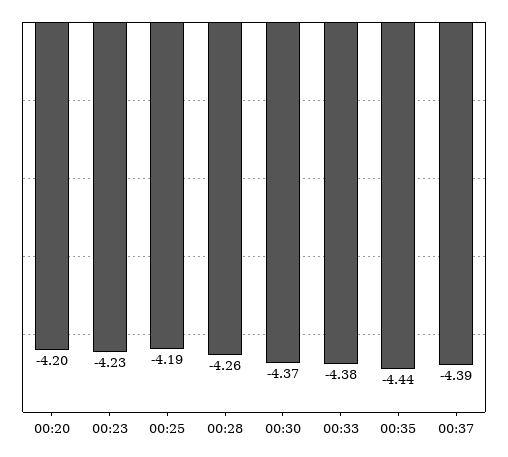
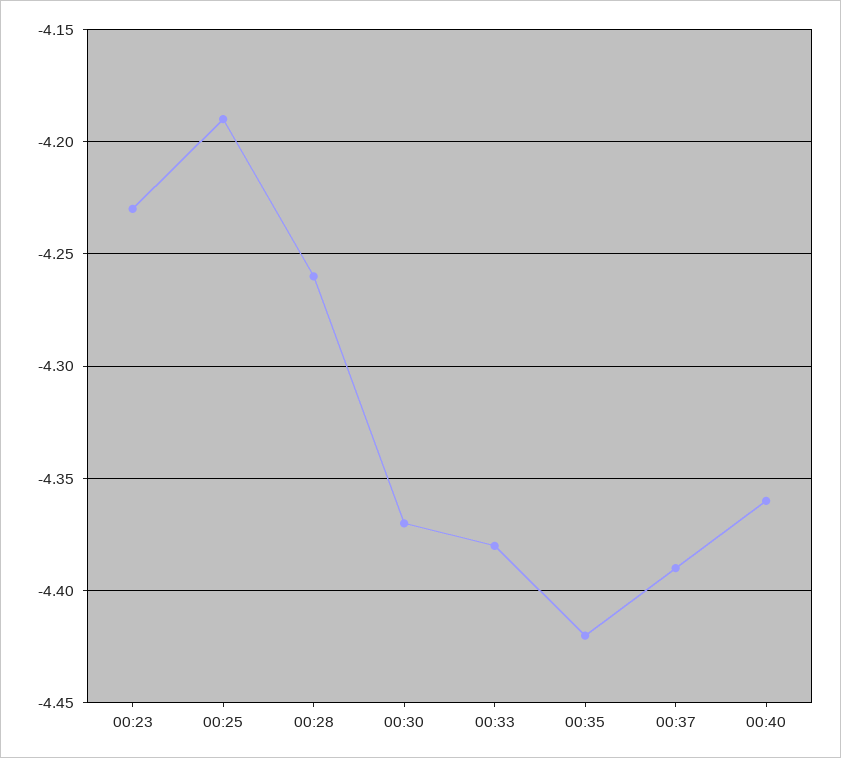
00:20: -4.2 -> none
00:35: -4.44 -> -4.42
00:40: none -> -4.36

